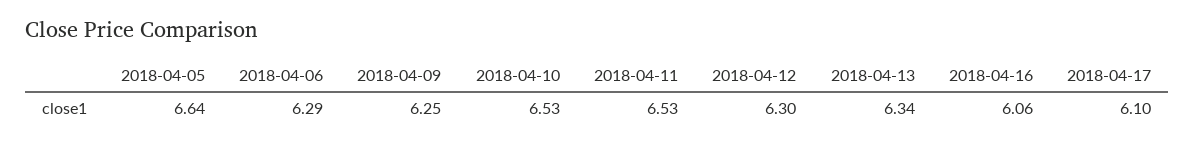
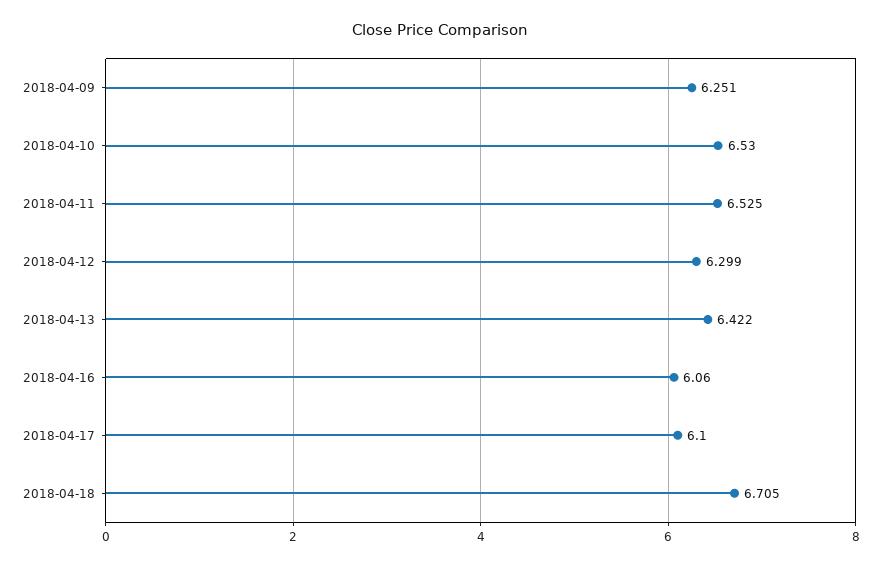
2018-04-05: 6.64 -> none
2018-04-06: 6.29 -> none
2018-04-13: 6.34 -> 6.422
2018-04-18: none -> 6.705

